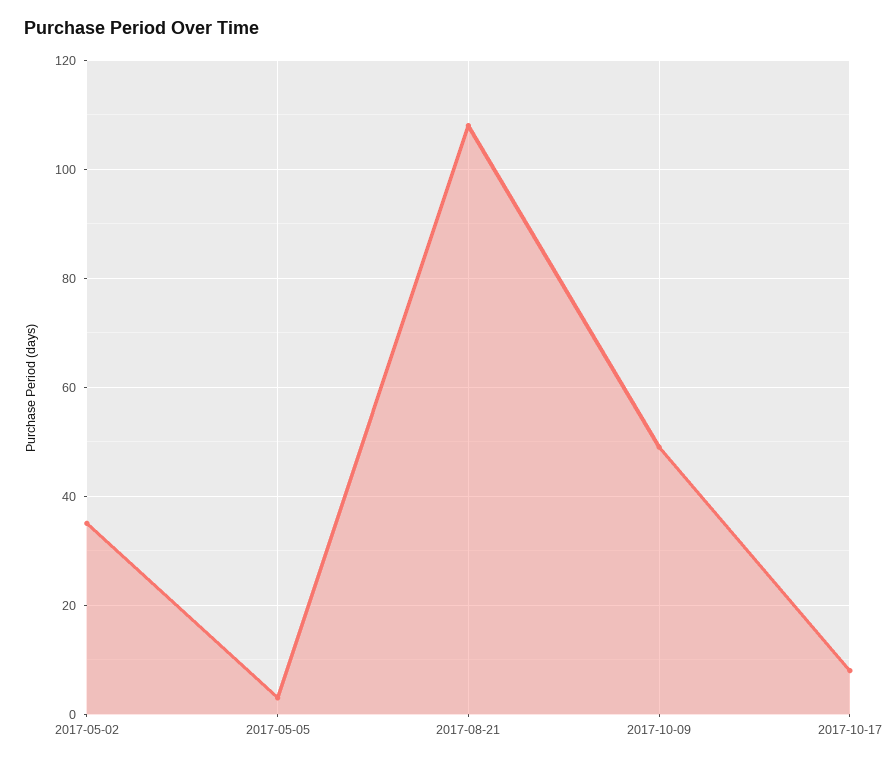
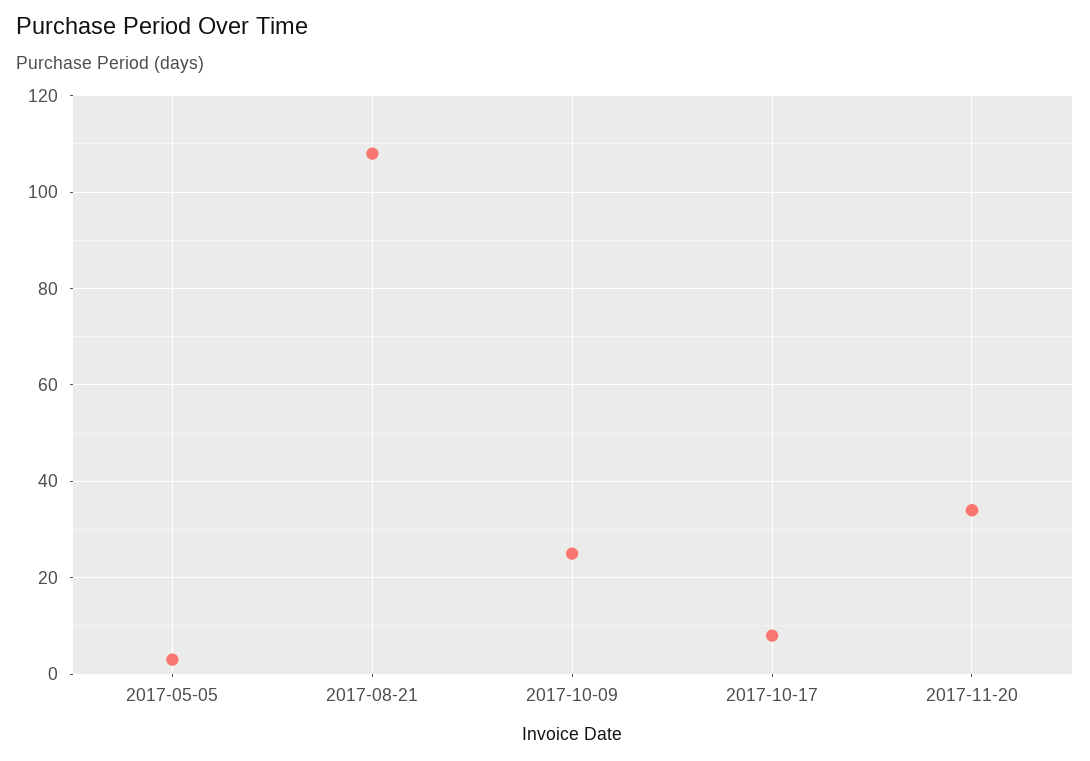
2017-05-02: 35 -> none
2017-10-09: 50 -> 25
2017-11-20: none -> 35

